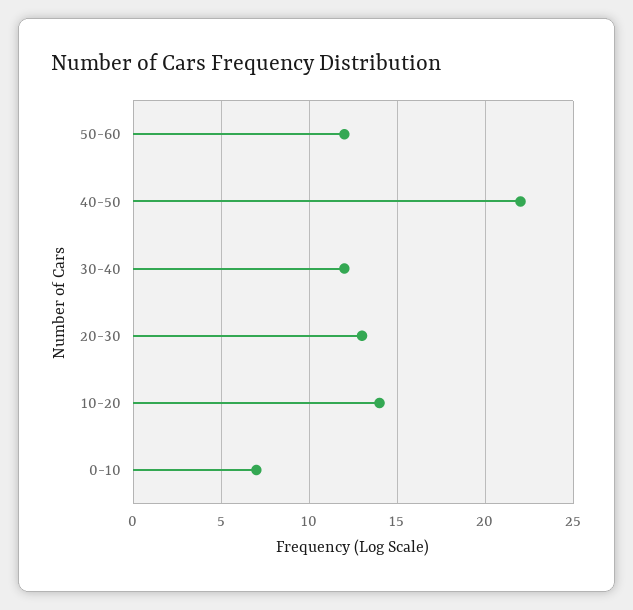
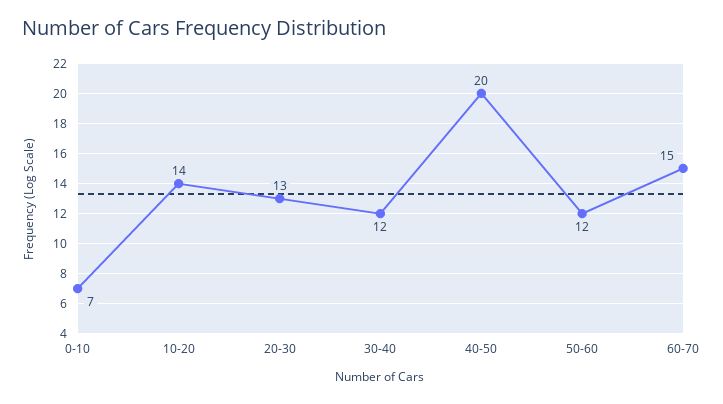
40-50: 22 -> 20
60-70: none -> 15

